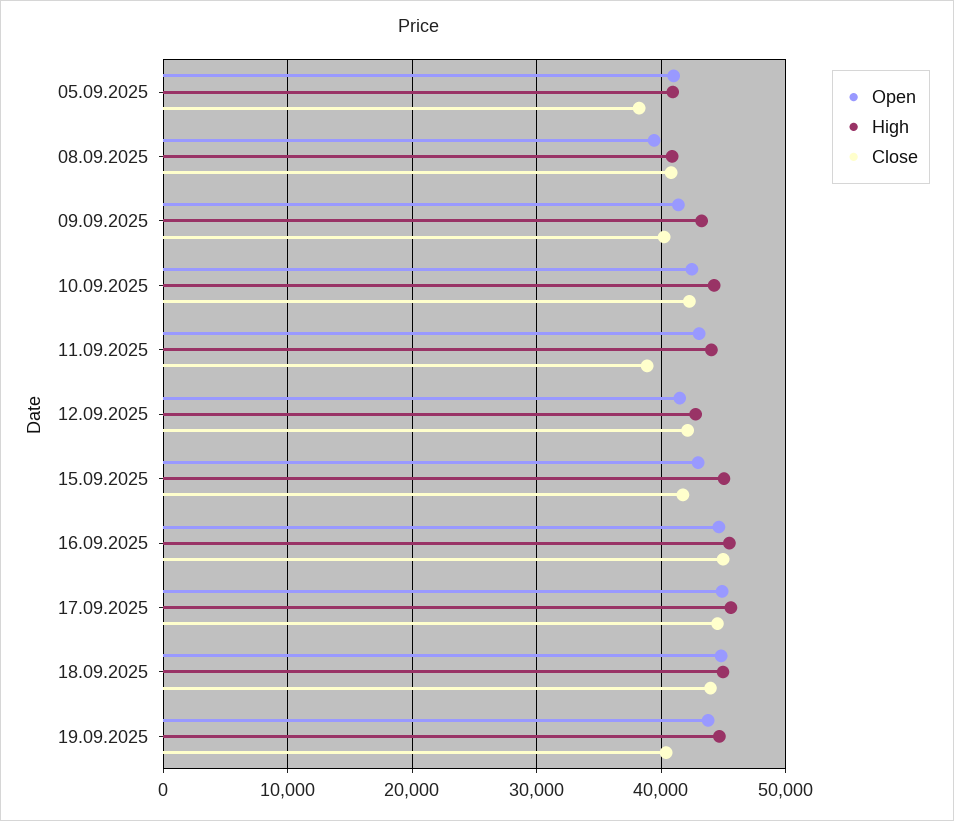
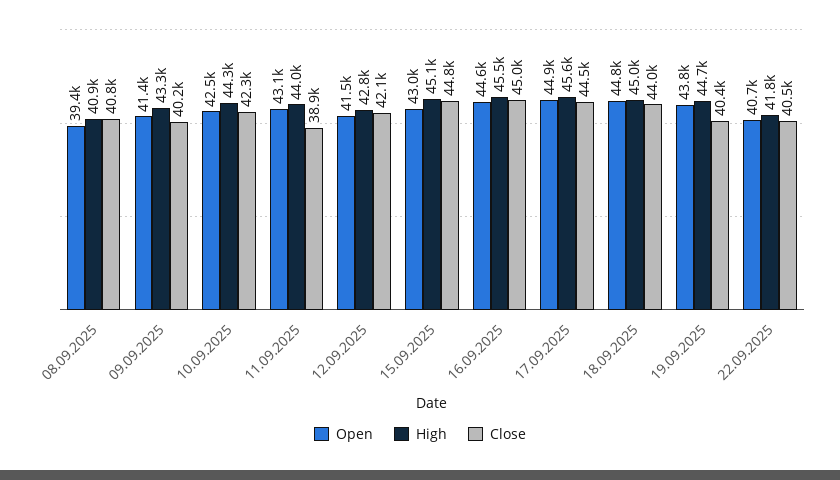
Open, 05.09.2025: 41000 -> none
High, 05.09.2025: 41000 -> none
Close, 05.09.2025: 38000 -> none
Close, 15.09.2025: 42000 -> 44800
Open, 22.09.2025: none -> 40700
High, 22.09.2025: none -> 41800
Close, 22.09.2025: none -> 40500

